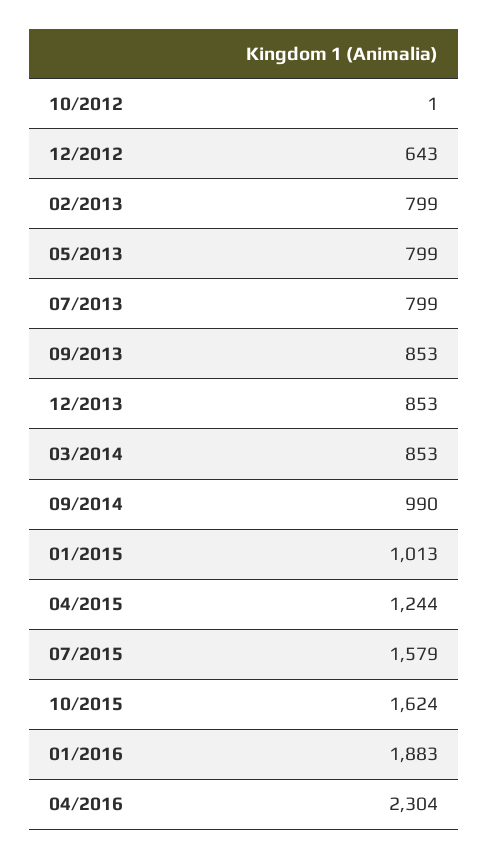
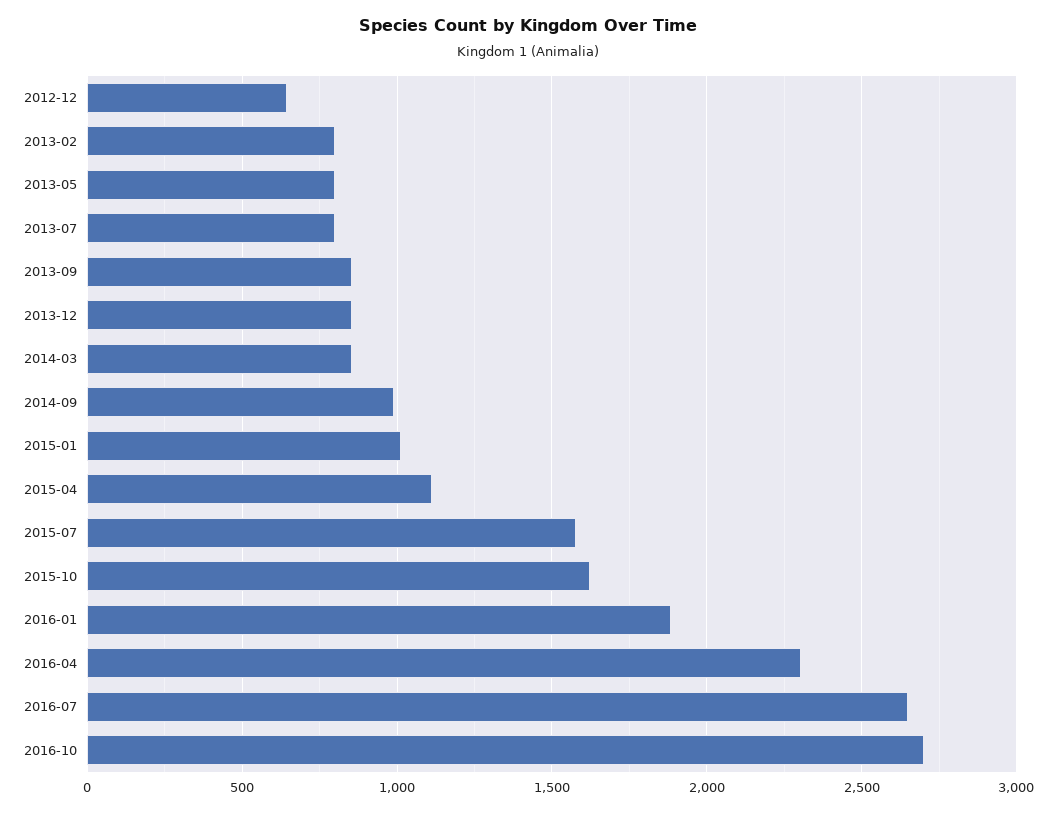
10/2012: 1 -> none
04/2015: 1244 -> 1100
2016-07: none -> 2650
2016-10: none -> 2700

